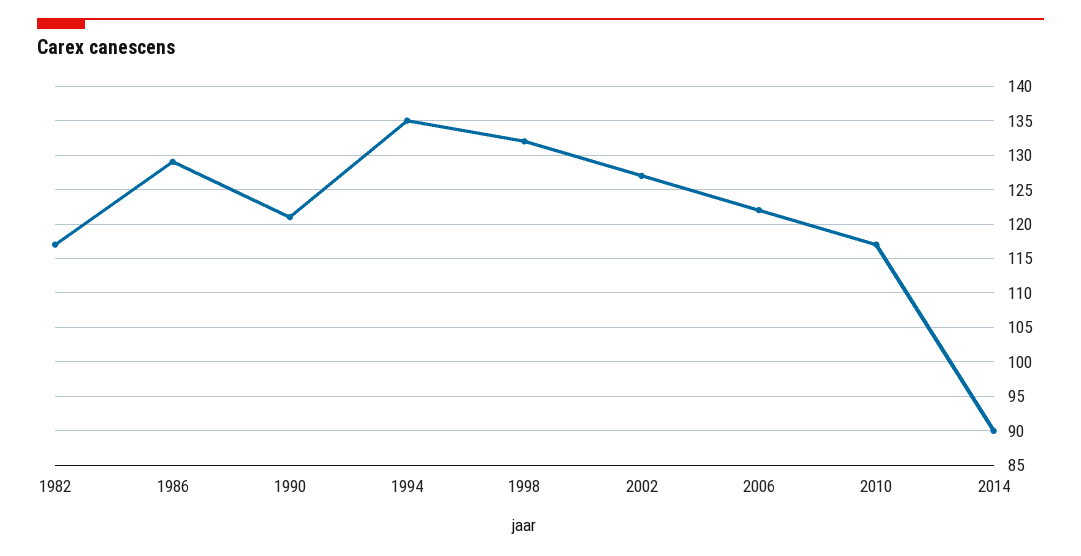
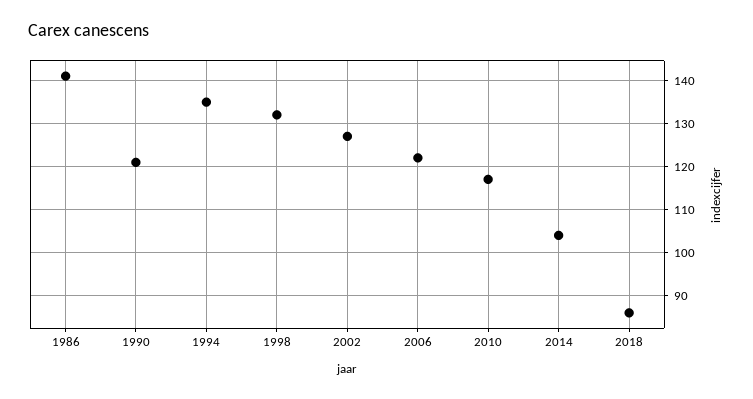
1982: 117 -> none
1986: 129 -> 140
2014: 90 -> 105
2018: none -> 85

